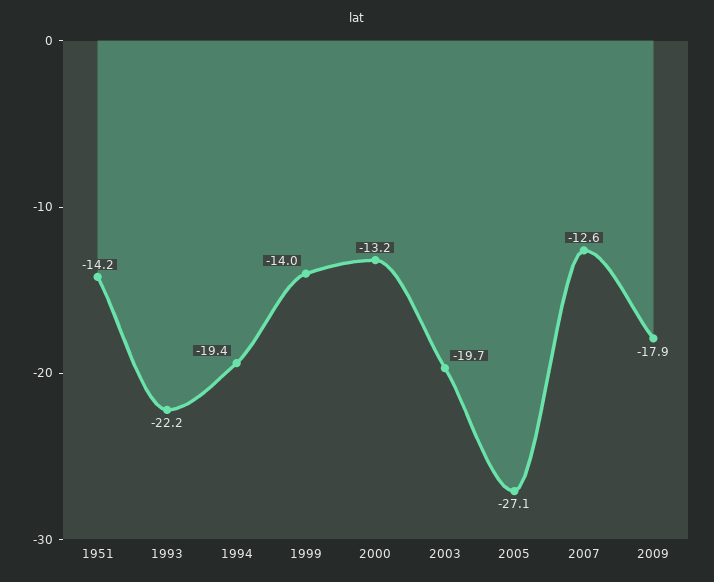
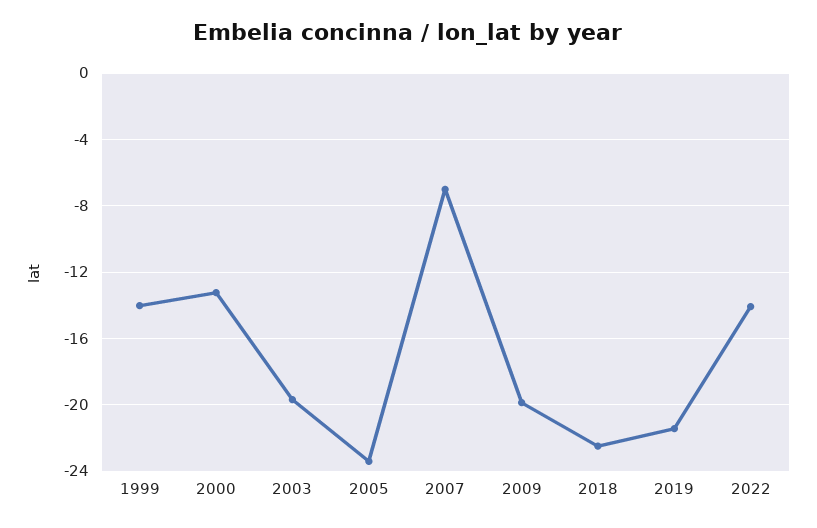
1951: -14.2 -> none
1993: -22.2 -> none
1994: -19.4 -> none
2005: -27.1 -> -23.5
2007: -12.6 -> -7
2009: -17.9 -> -20
2018: none -> -22.5
2019: none -> -21.5
2022: none -> -14

